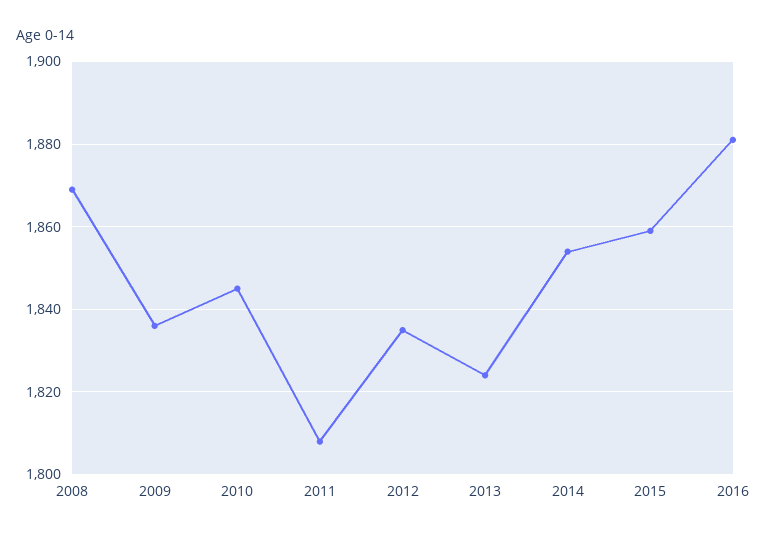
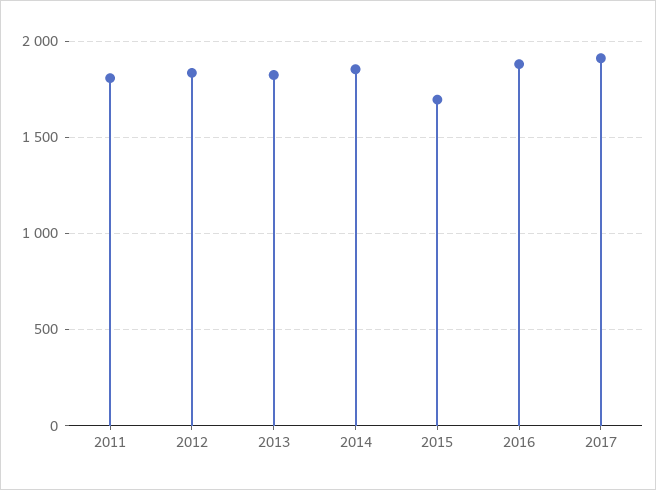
2008: 1870 -> none
2009: 1835 -> none
2010: 1845 -> none
2015: 1860 -> 1700
2017: none -> 1900

